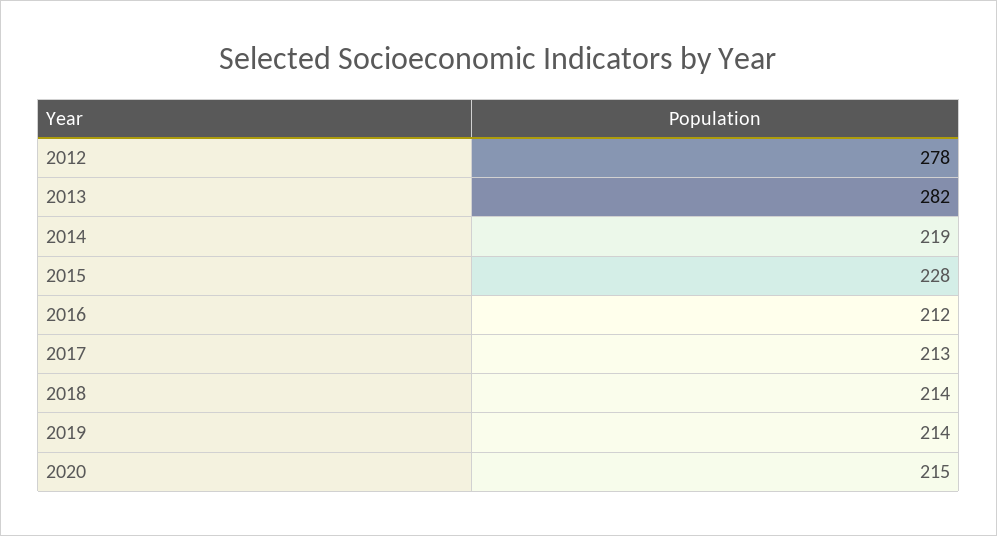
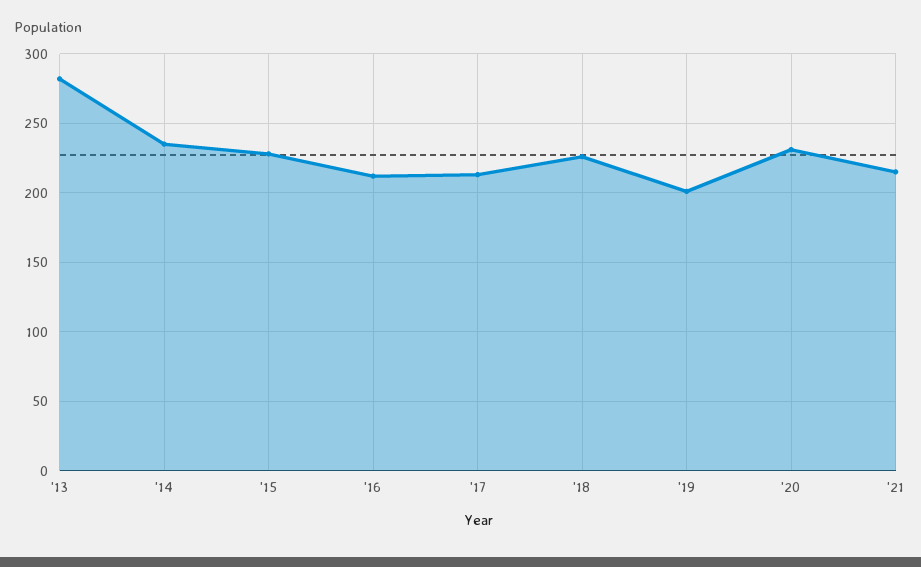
2012: 278 -> none
2014: 219 -> 235
2018: 214 -> 225
2019: 214 -> 200
2020: 215 -> 230
'21: none -> 215

